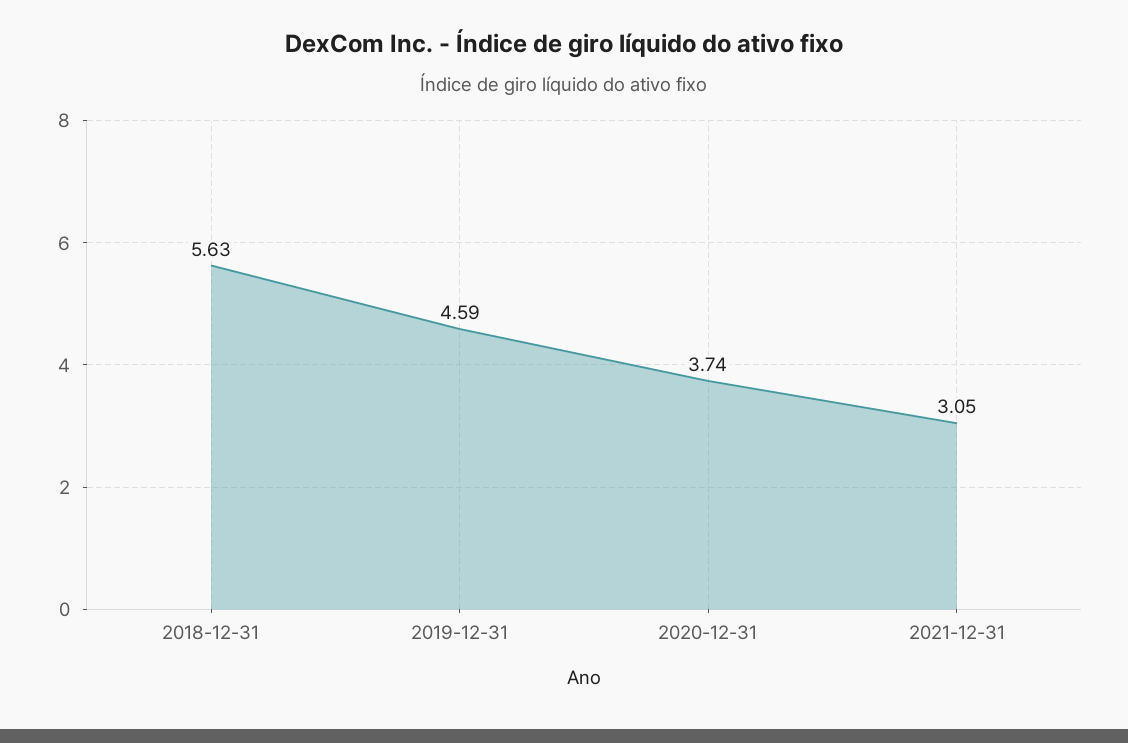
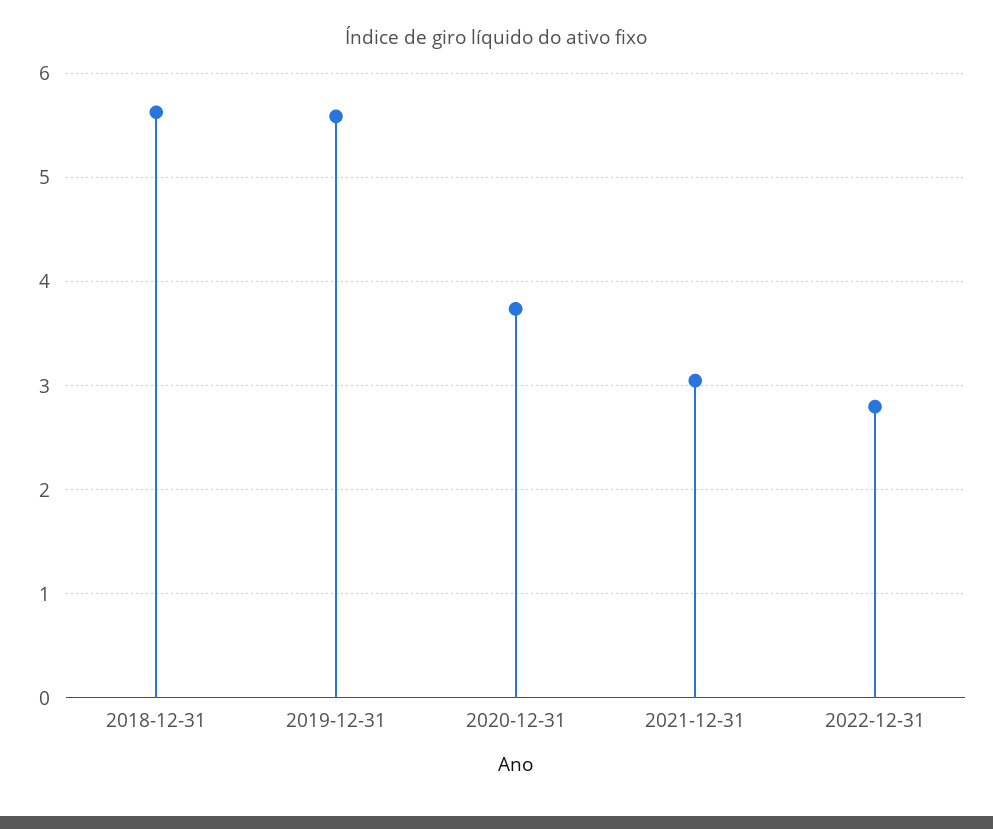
2019-12-31: 4.59 -> 5.6
2022-12-31: none -> 2.8

